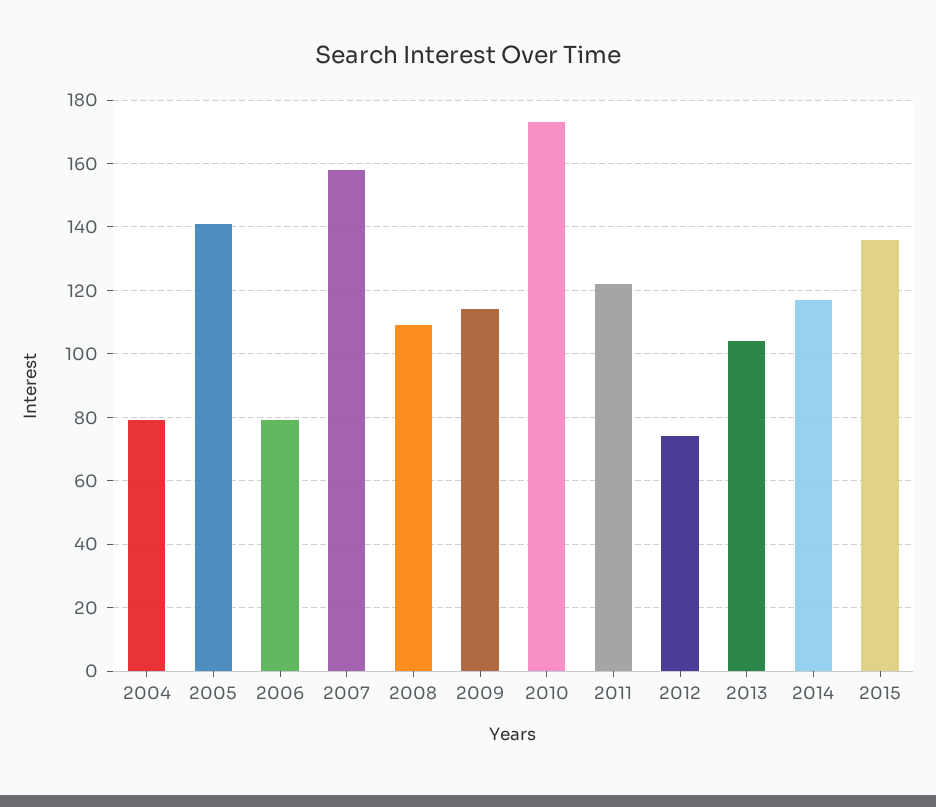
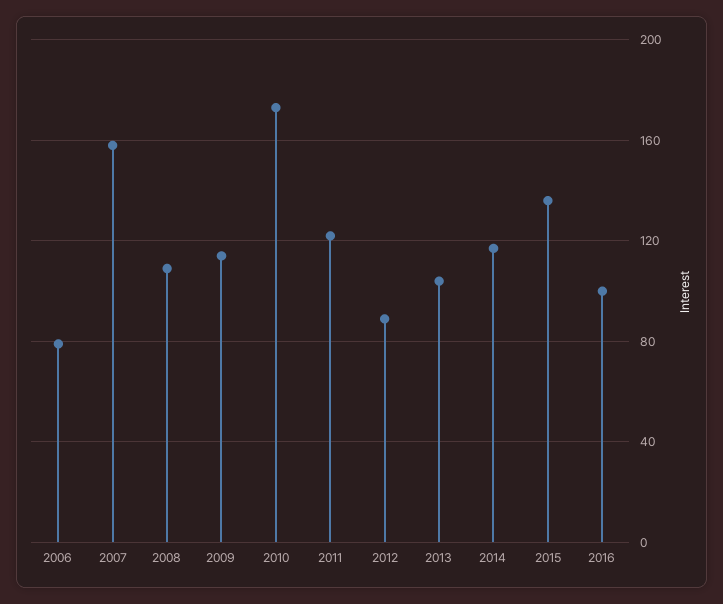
2004: 80 -> none
2005: 140 -> none
2012: 75 -> 90
2016: none -> 100

